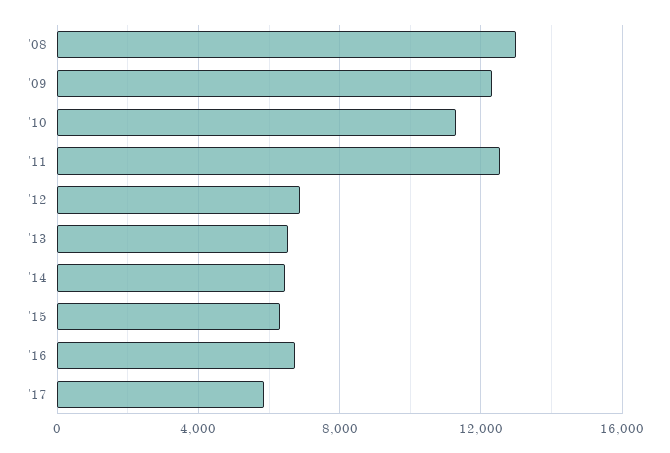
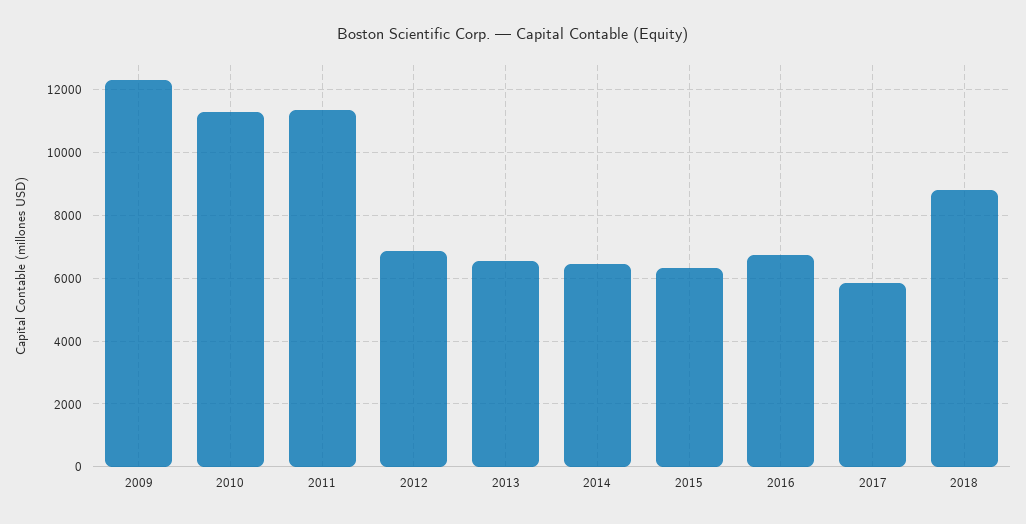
'08: 13000 -> none
'11: 12500 -> 11400
2018: none -> 8800

